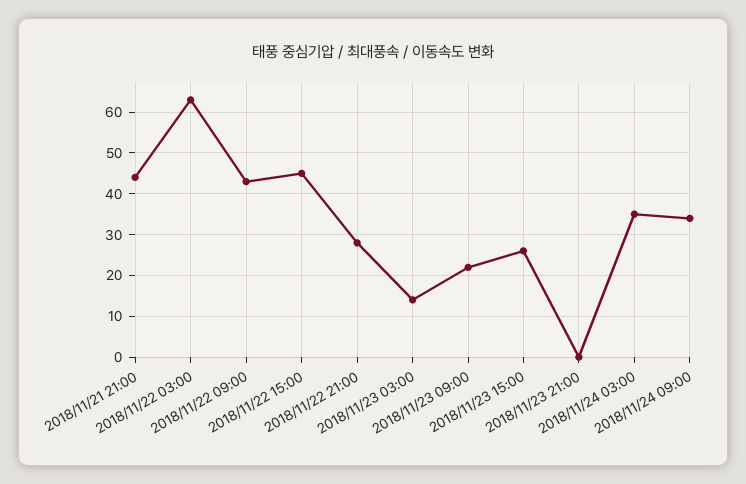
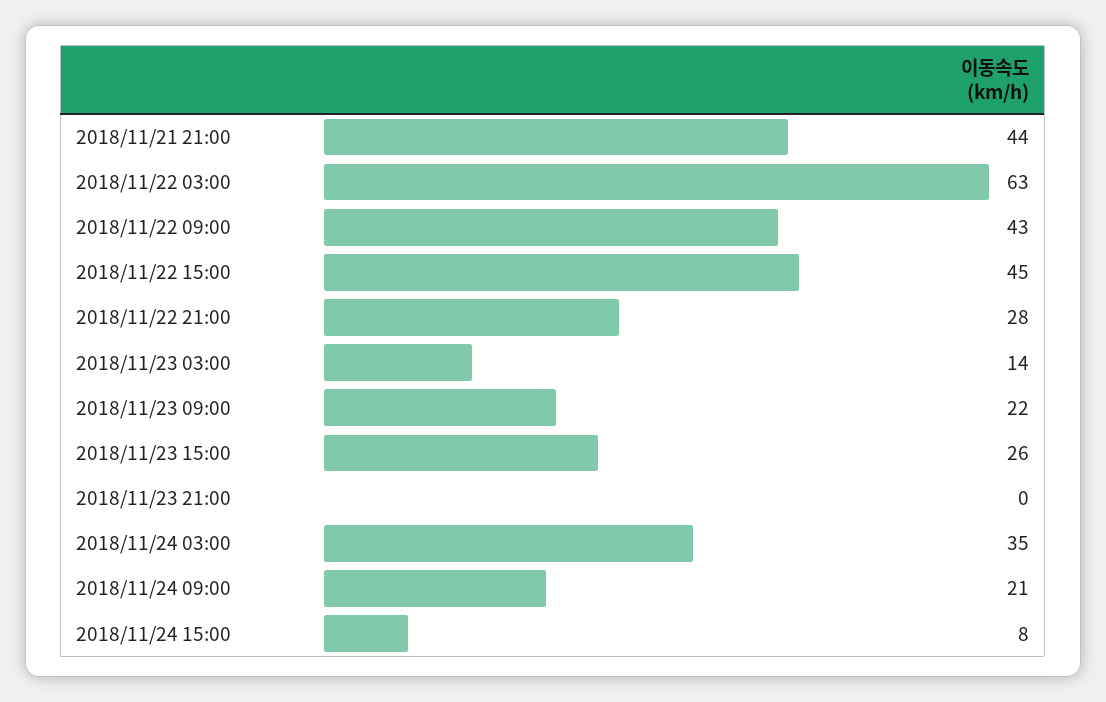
2018/11/24 09:00: 35 -> 21
2018/11/24 15:00: none -> 8

